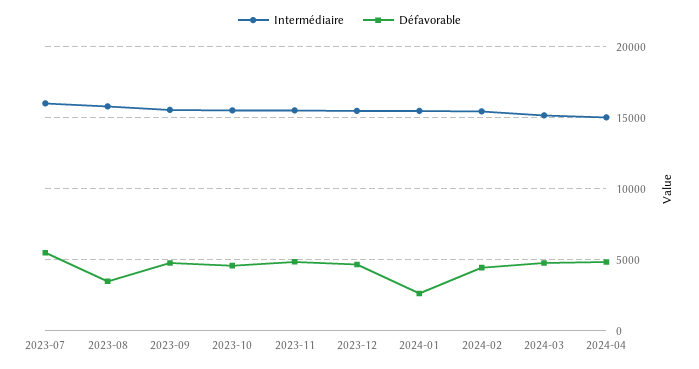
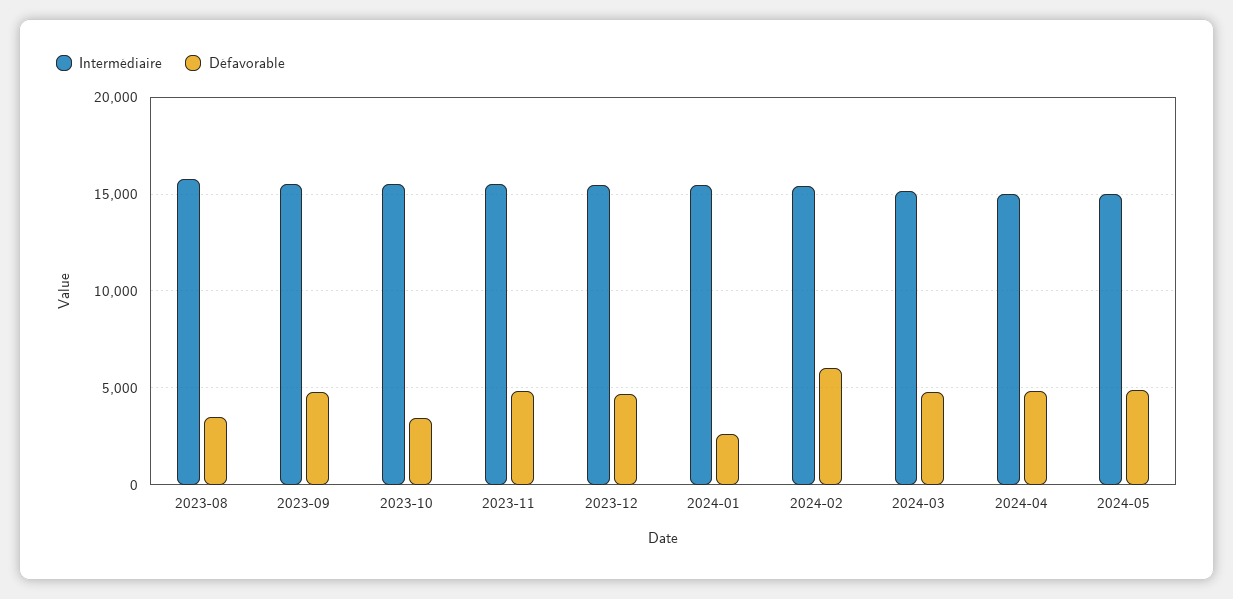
Intermédiaire, 2023-07: 16000 -> none
Défavorable, 2023-07: 5500 -> none
Défavorable, 2023-10: 4500 -> 3500
Défavorable, 2024-02: 4500 -> 6000
Intermédiaire, 2024-05: none -> 15000
Défavorable, 2024-05: none -> 5000

